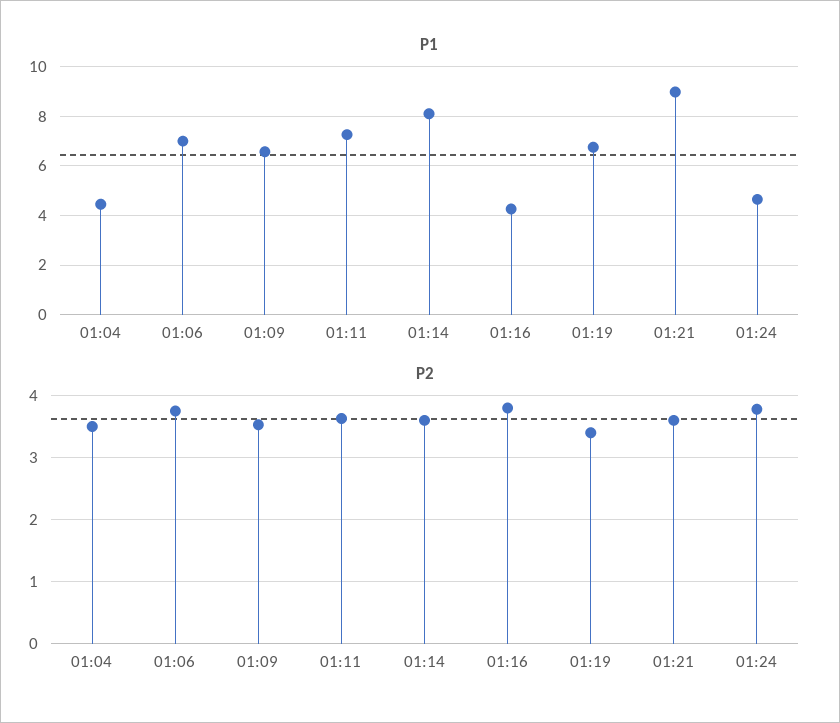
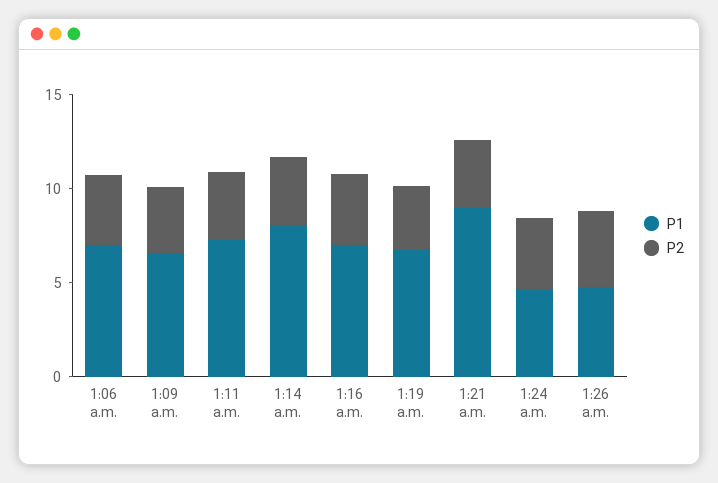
P1, 01:04: 4.5 -> none
P1, 01:16: 4.25 -> 7
P2, 01:04: 3.5 -> none
P1, 1:26 a.m.: none -> 5
P2, 1:26 a.m.: none -> 4

